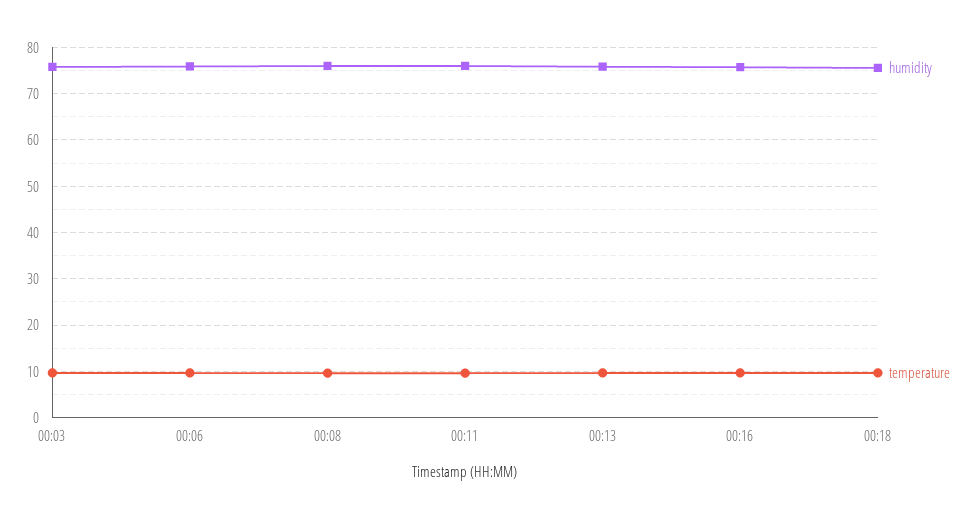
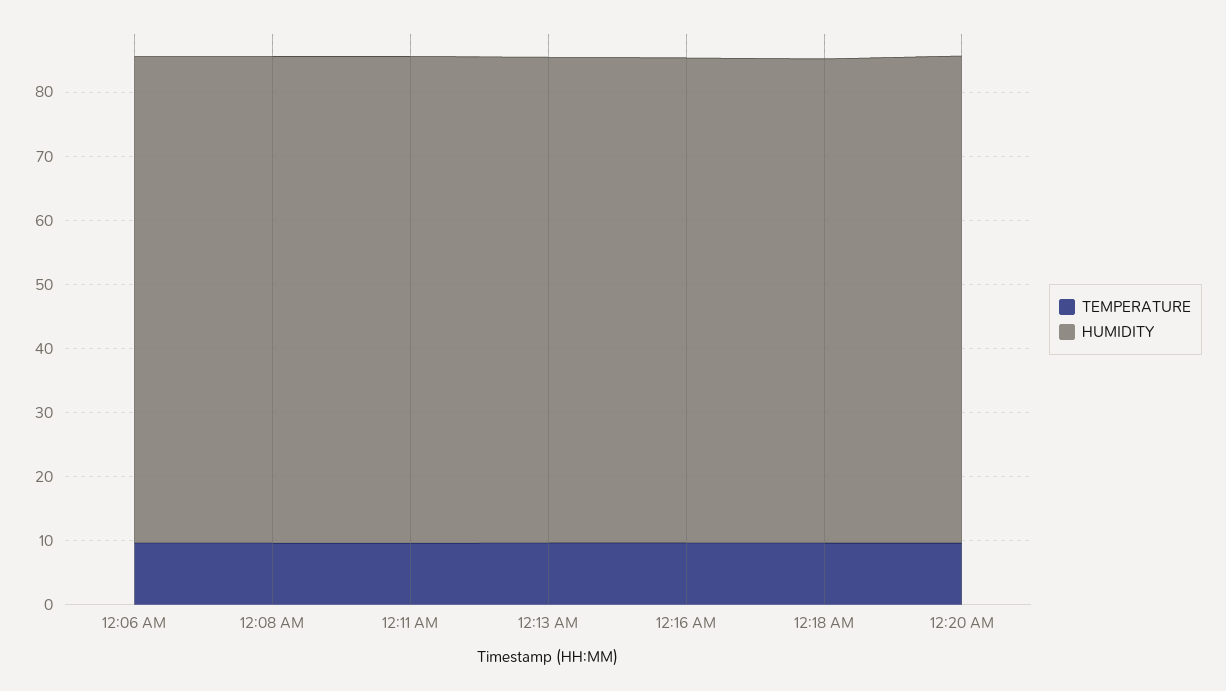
humidity, 00:03: 76 -> none
temperature, 00:03: 10 -> none
temperature, 12:20 AM: none -> 10
humidity, 12:20 AM: none -> 76

